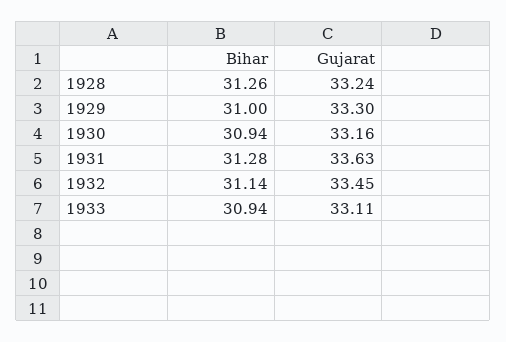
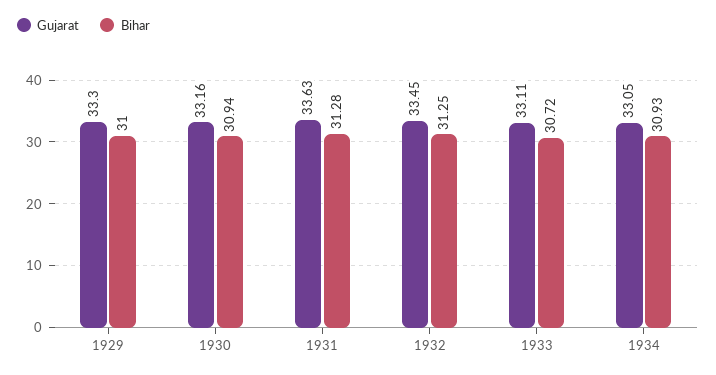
Bihar, 1928: 31.26 -> none
Gujarat, 1928: 33.24 -> none
Bihar, 1932: 31.14 -> 31.25
Bihar, 1933: 30.94 -> 30.72
Gujarat, 1934: none -> 33.05
Bihar, 1934: none -> 30.93

